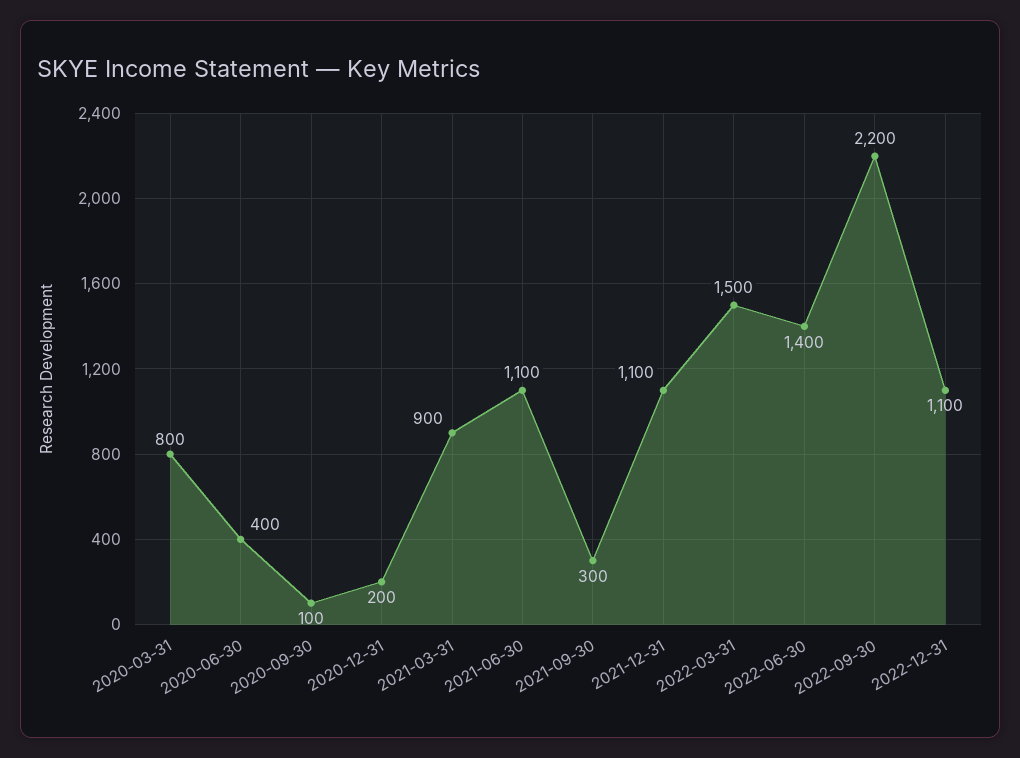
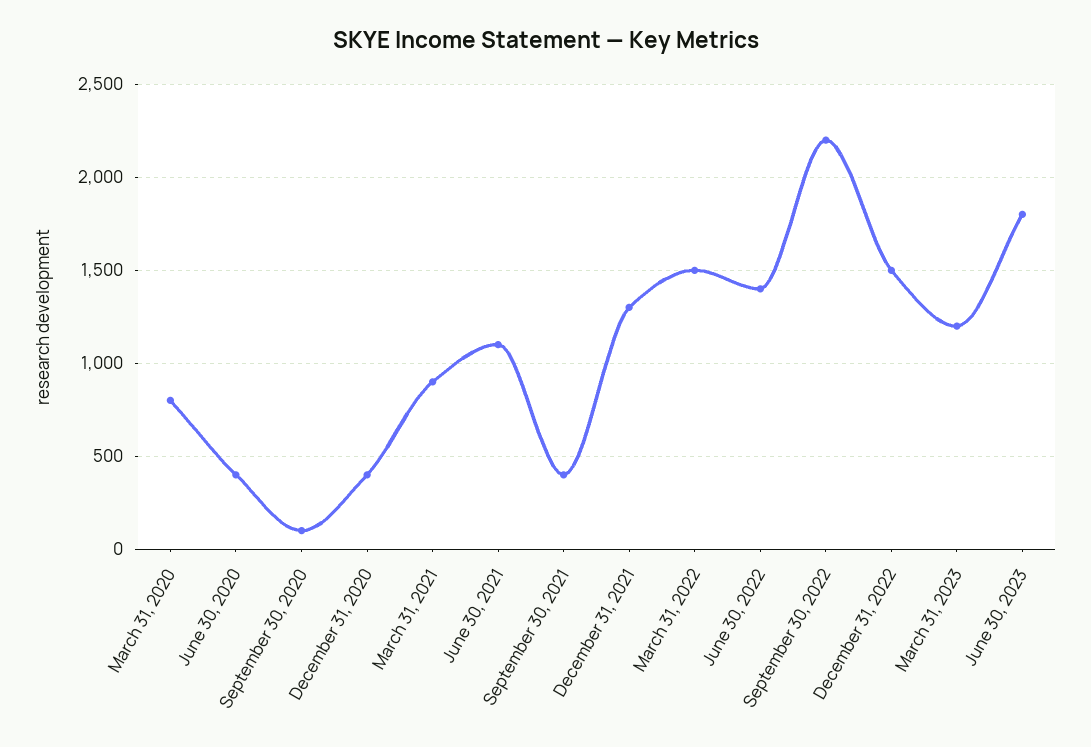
2020-12-31: 200 -> 400
2021-09-30: 300 -> 400
2021-12-31: 1100 -> 1300
2022-12-31: 1100 -> 1500
March 31, 2023: none -> 1200
June 30, 2023: none -> 1800

